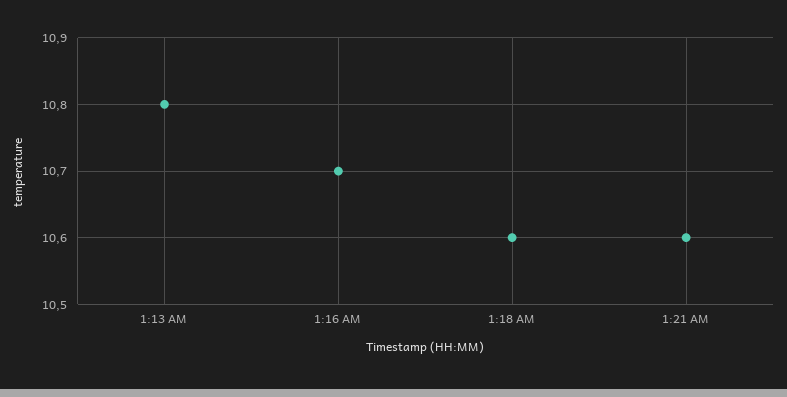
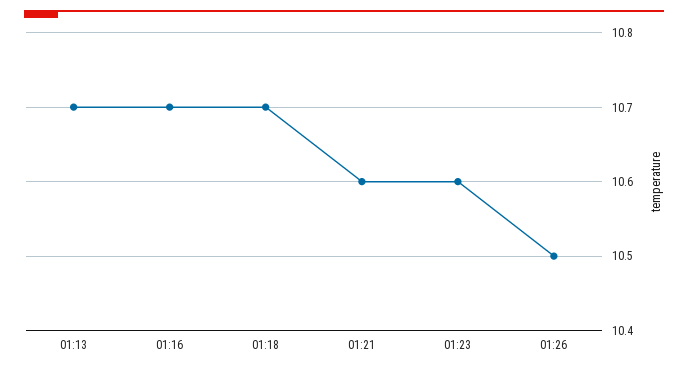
1:13 AM: 10.8 -> 10.7
1:18 AM: 10.6 -> 10.7
01:23: none -> 10.6
01:26: none -> 10.5

